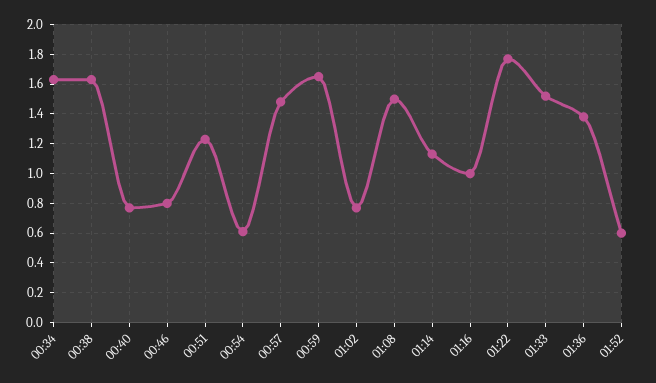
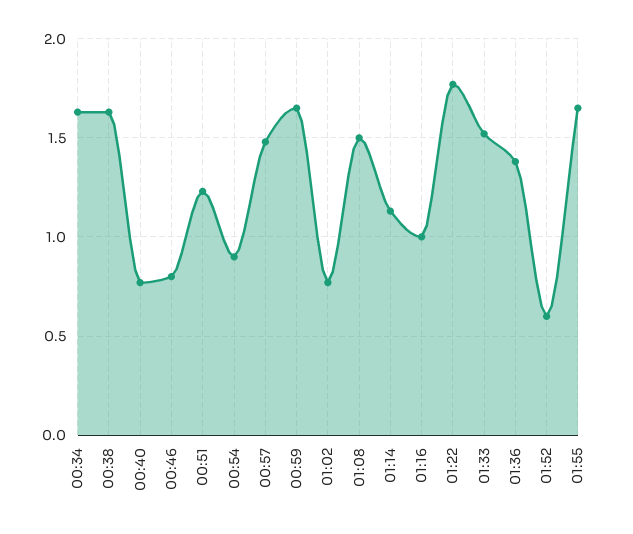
00:54: 0.6 -> 0.9
01:55: none -> 1.65

